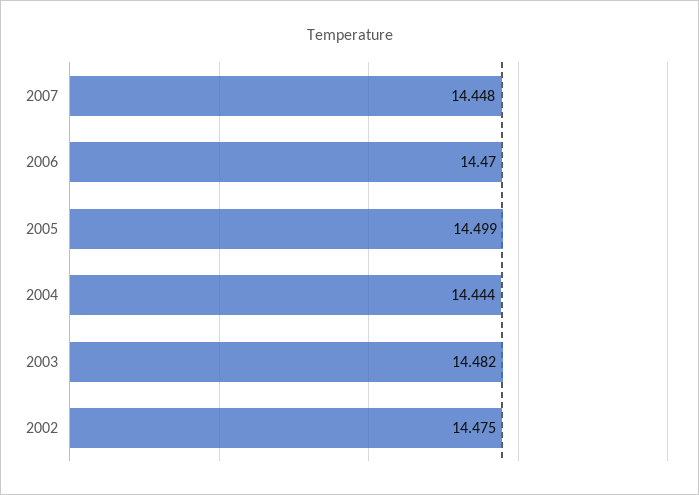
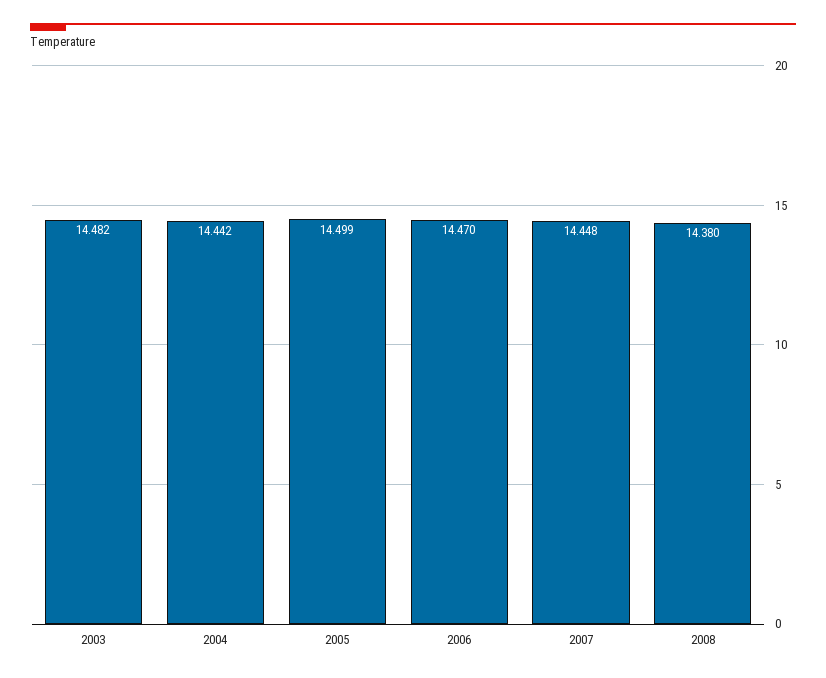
2004: 14.444 -> 14.442
2002: 14.475 -> none
2008: none -> 14.38

